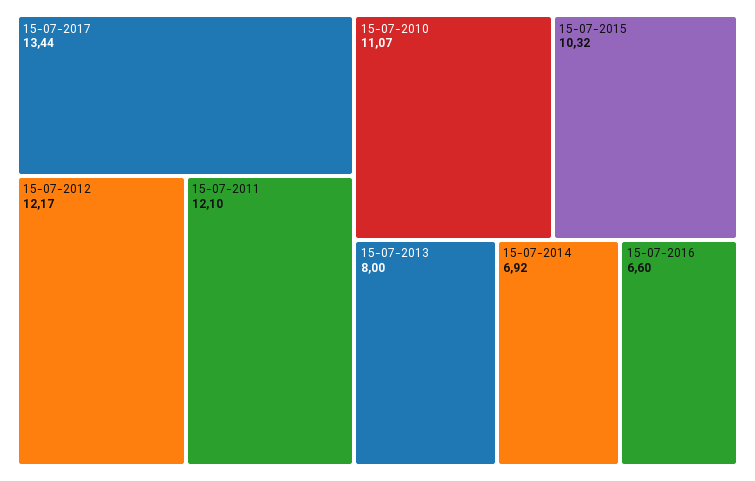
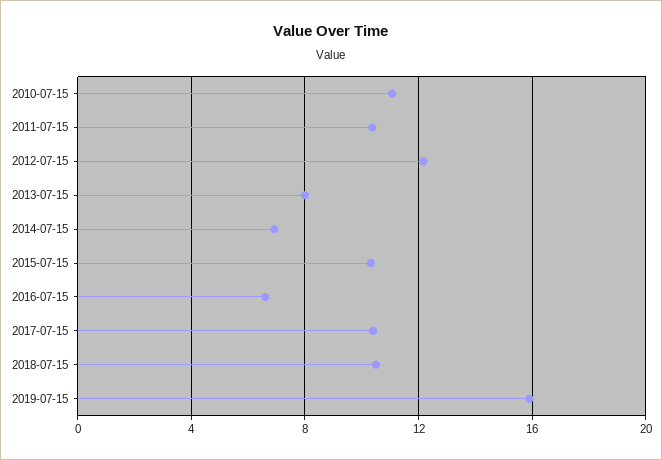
15-07-2017: 13.44 -> 10.5
15-07-2011: 12.1 -> 10.5
2018-07-15: none -> 10.5
2019-07-15: none -> 16

